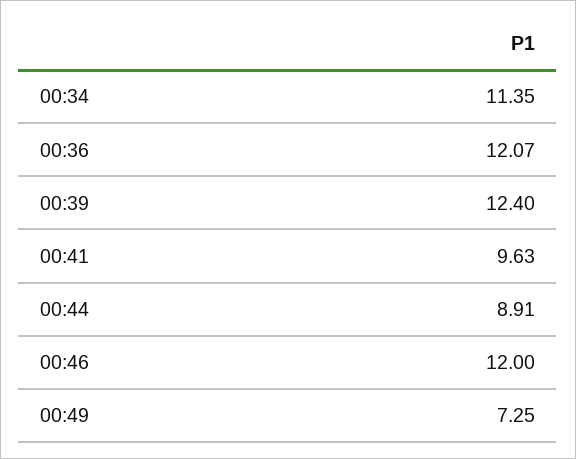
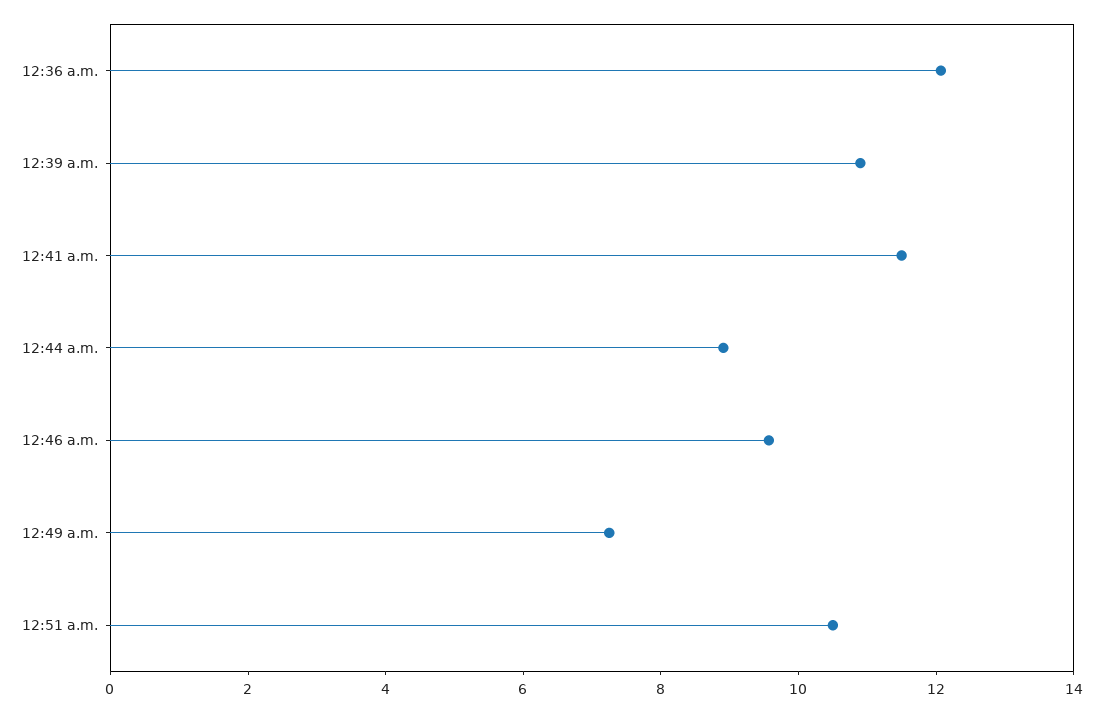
00:34: 11.35 -> none
00:39: 12.4 -> 11
00:41: 9.63 -> 11.5
00:46: 12 -> 9.5
12:51 a.m.: none -> 10.5

